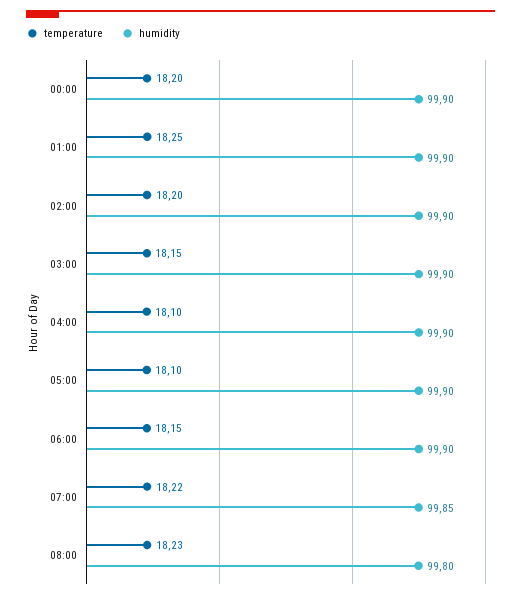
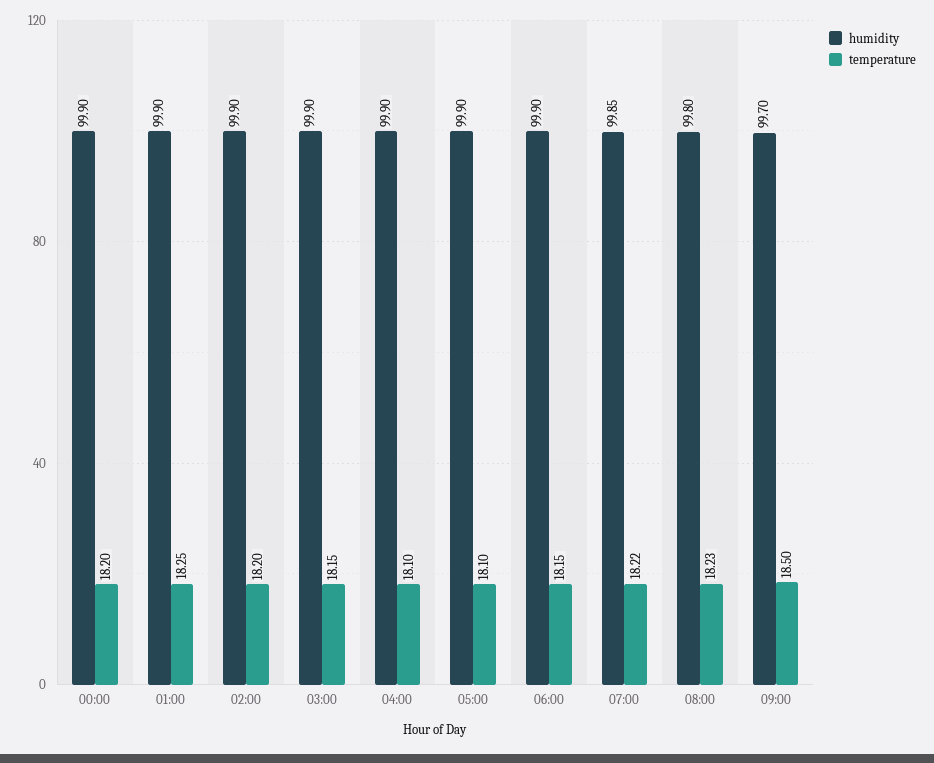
humidity, 09:00: none -> 99.7
temperature, 09:00: none -> 18.5

